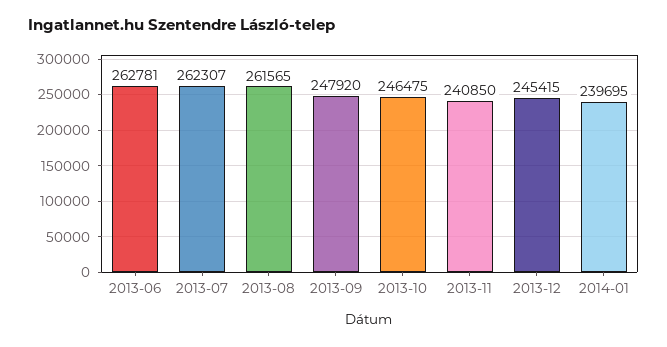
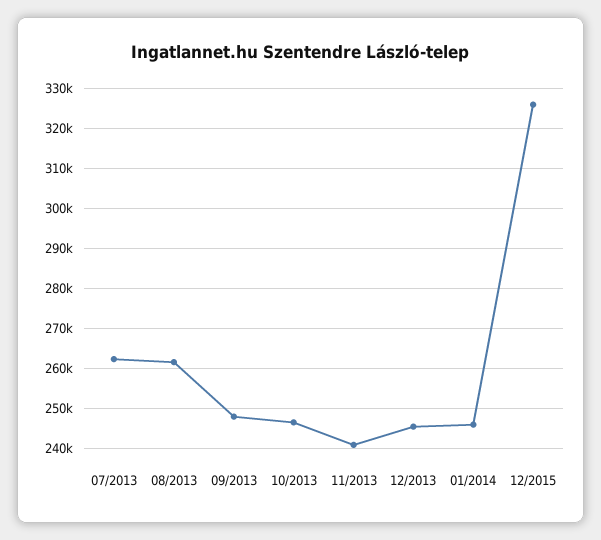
2013-06: 262781 -> none
2014-01: 239695 -> 246000
12/2015: none -> 326000

